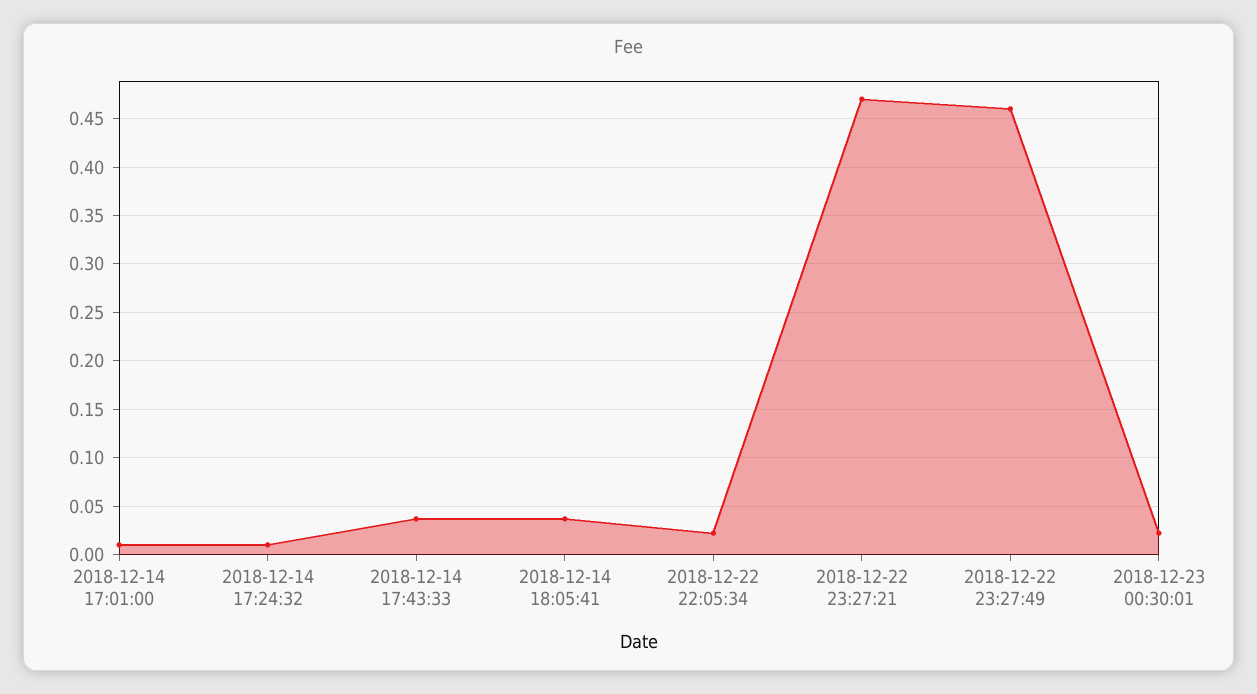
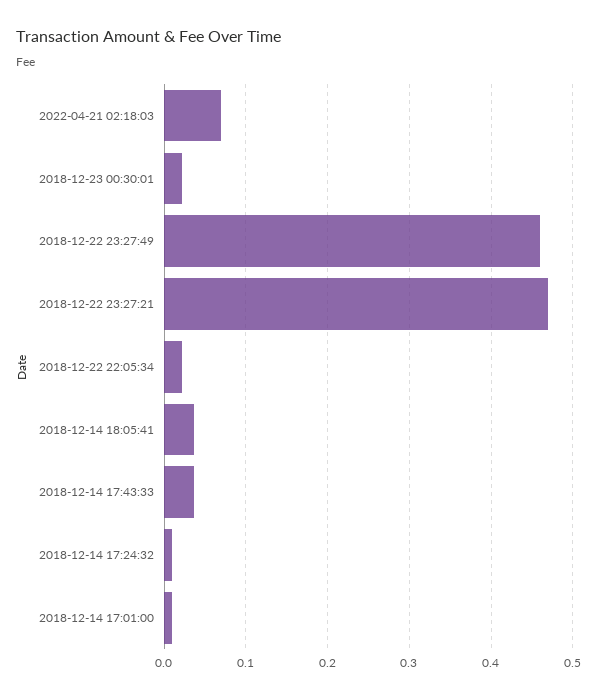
2022-04-21 02:18:03: none -> 0.07

